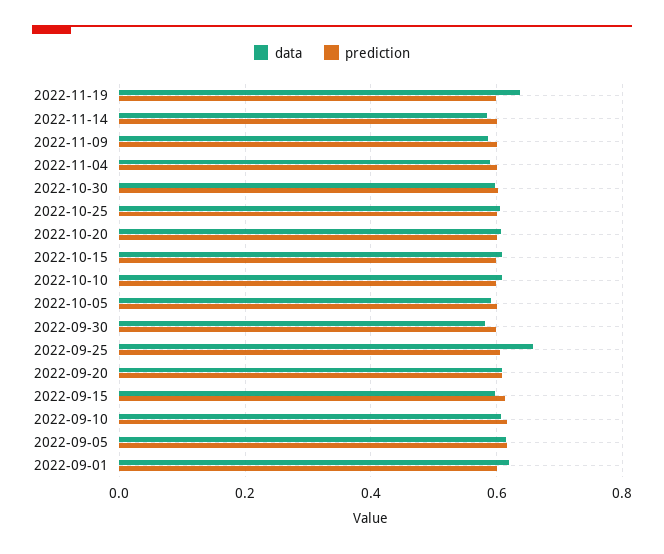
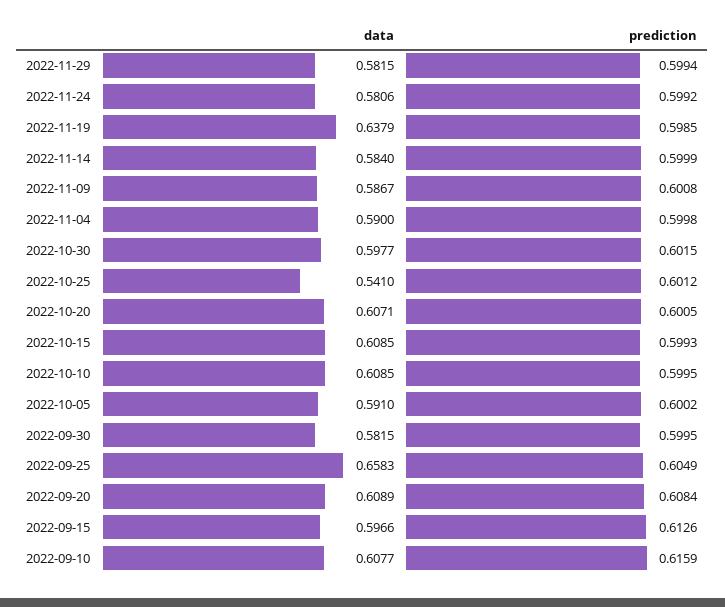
data, 2022-10-25: 0.6 -> 0.541
data, 2022-09-05: 0.62 -> none
prediction, 2022-09-05: 0.62 -> none
data, 2022-09-01: 0.62 -> none
prediction, 2022-09-01: 0.6 -> none
data, 2022-11-29: none -> 0.5815
prediction, 2022-11-29: none -> 0.5994
data, 2022-11-24: none -> 0.5806
prediction, 2022-11-24: none -> 0.5992

